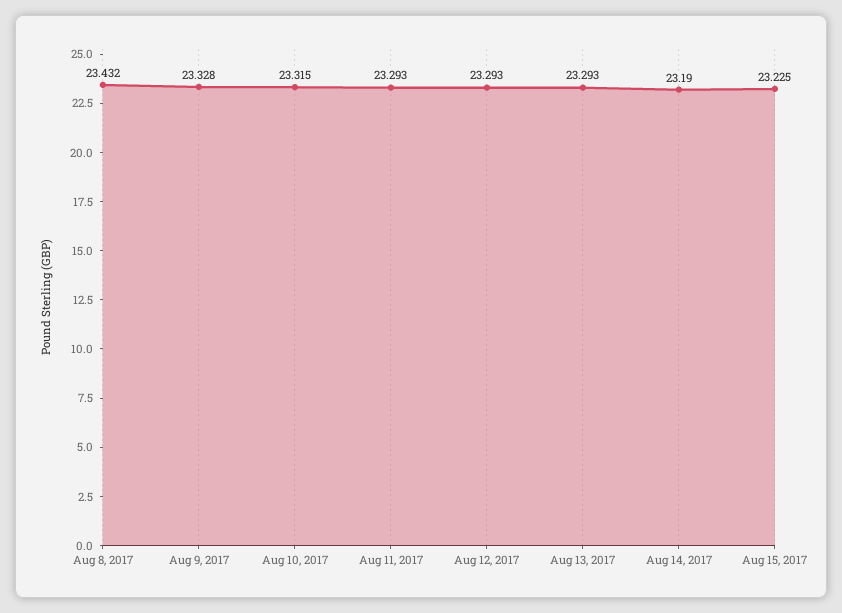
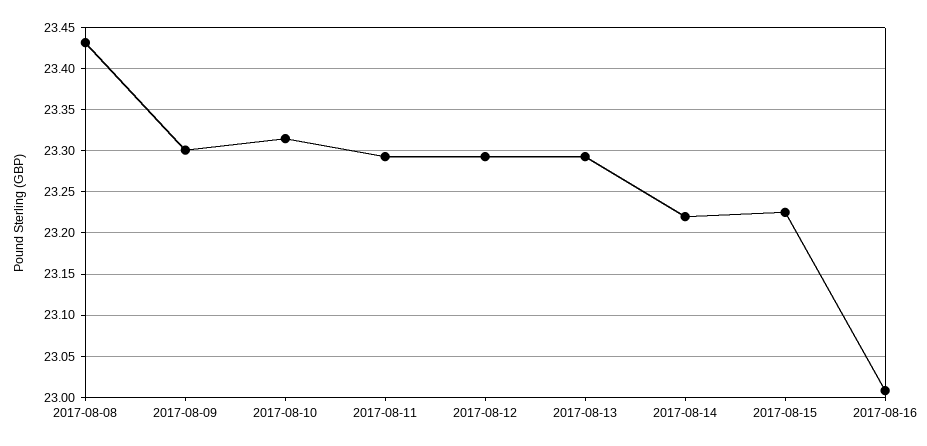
Aug 9, 2017: 23.328 -> 23.3
Aug 14, 2017: 23.19 -> 23.22
2017-08-16: none -> 23.01

